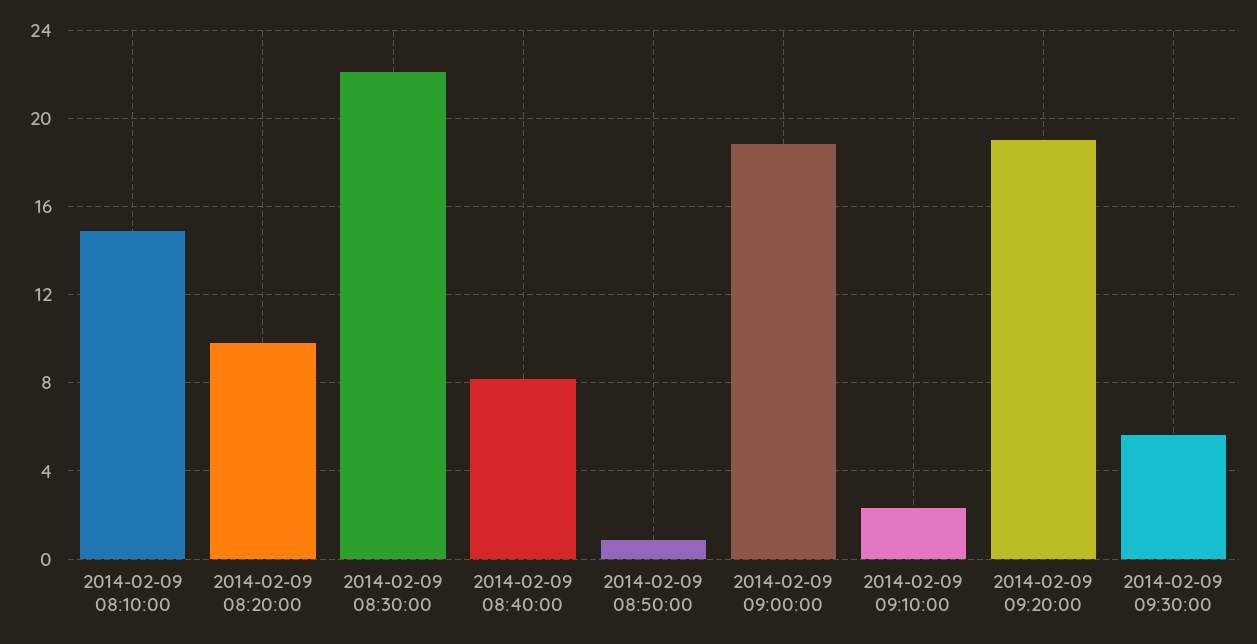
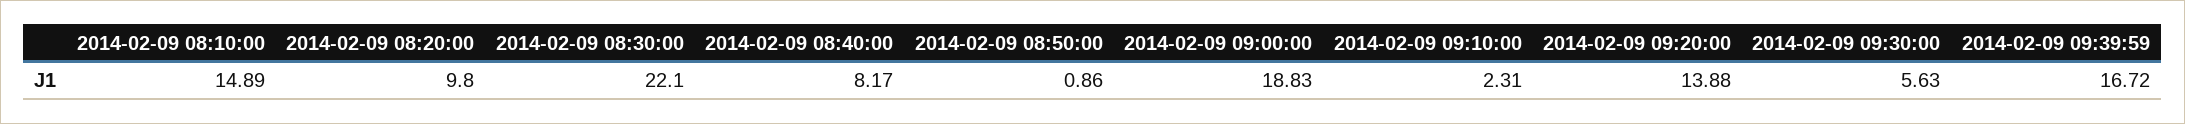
2014-02-09 09:20:00: 19 -> 13.88
2014-02-09 09:39:59: none -> 16.72

